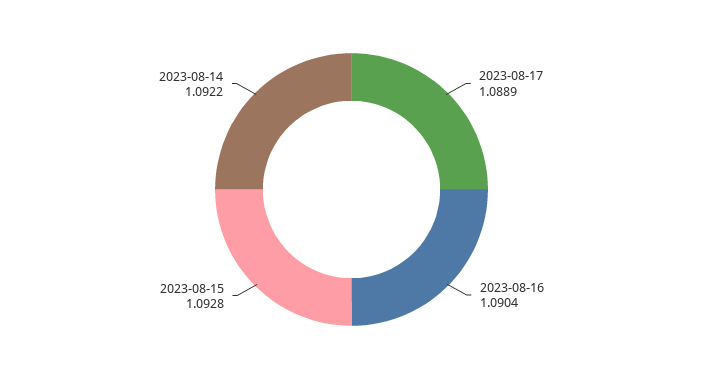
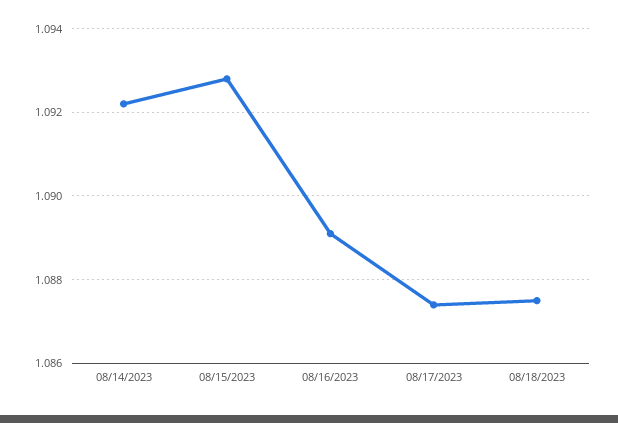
2023-08-17: 1.0889 -> 1.0875
2023-08-16: 1.0904 -> 1.089
08/18/2023: none -> 1.0875

